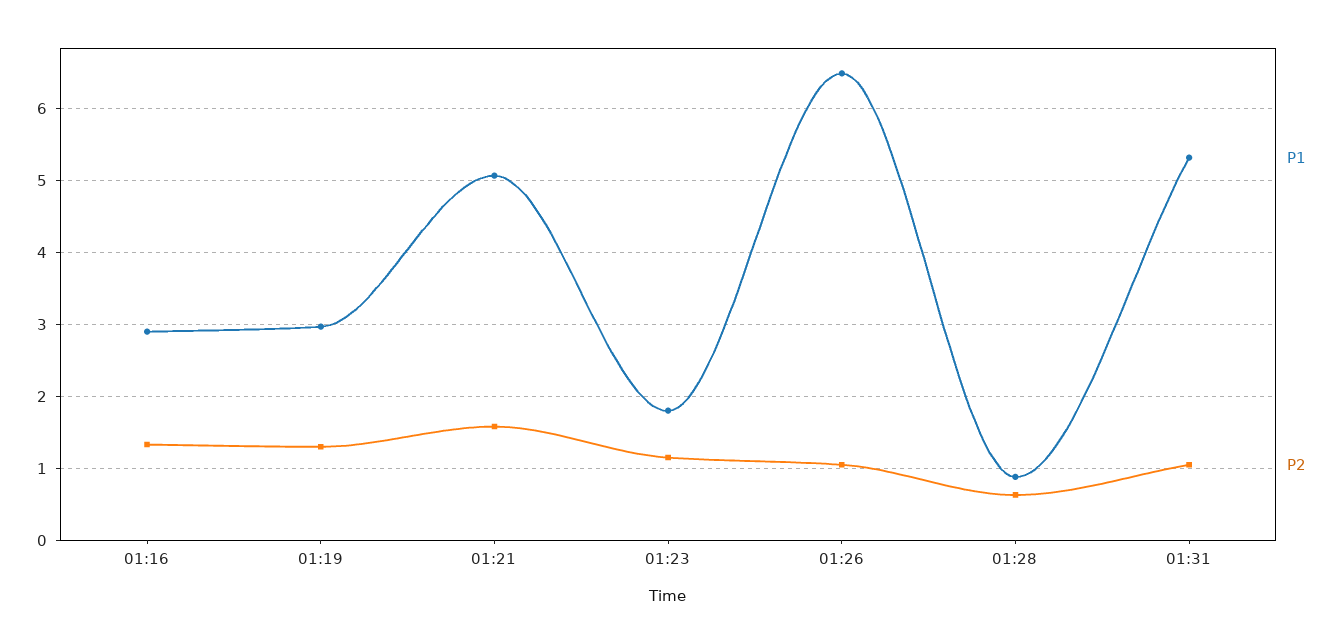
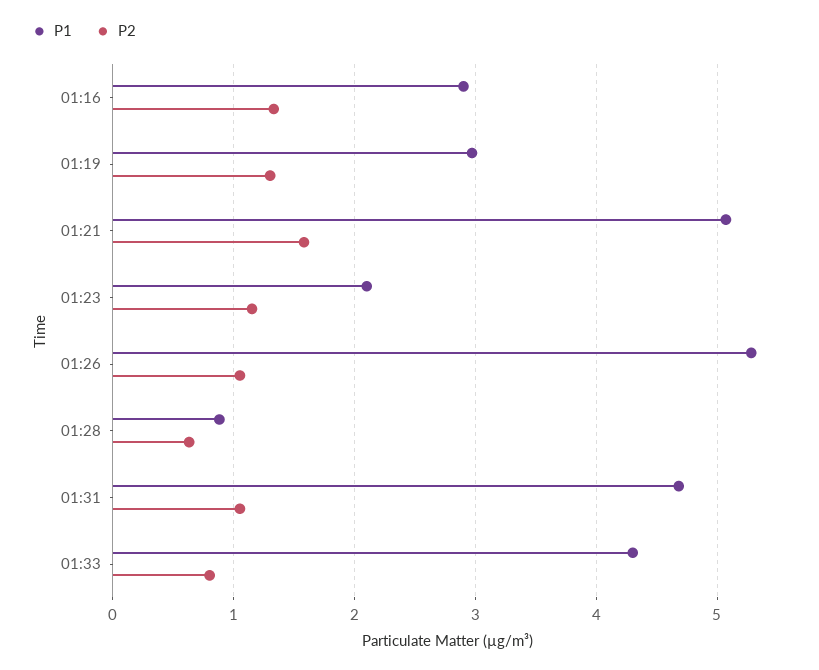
P1, 01:23: 1.8 -> 2.1
P1, 01:26: 6.5 -> 5.3
P1, 01:31: 5.3 -> 4.7
P1, 01:33: none -> 4.3
P2, 01:33: none -> 0.8

